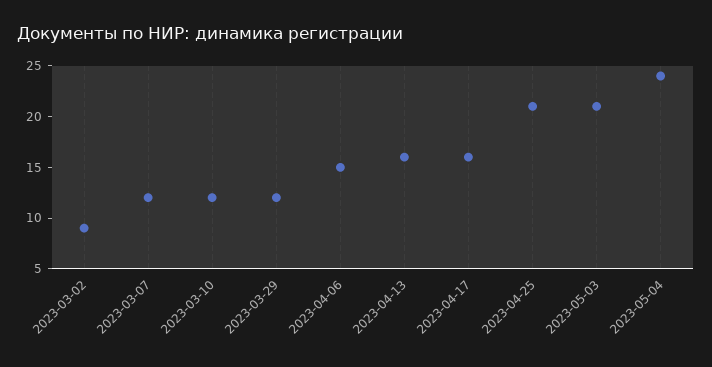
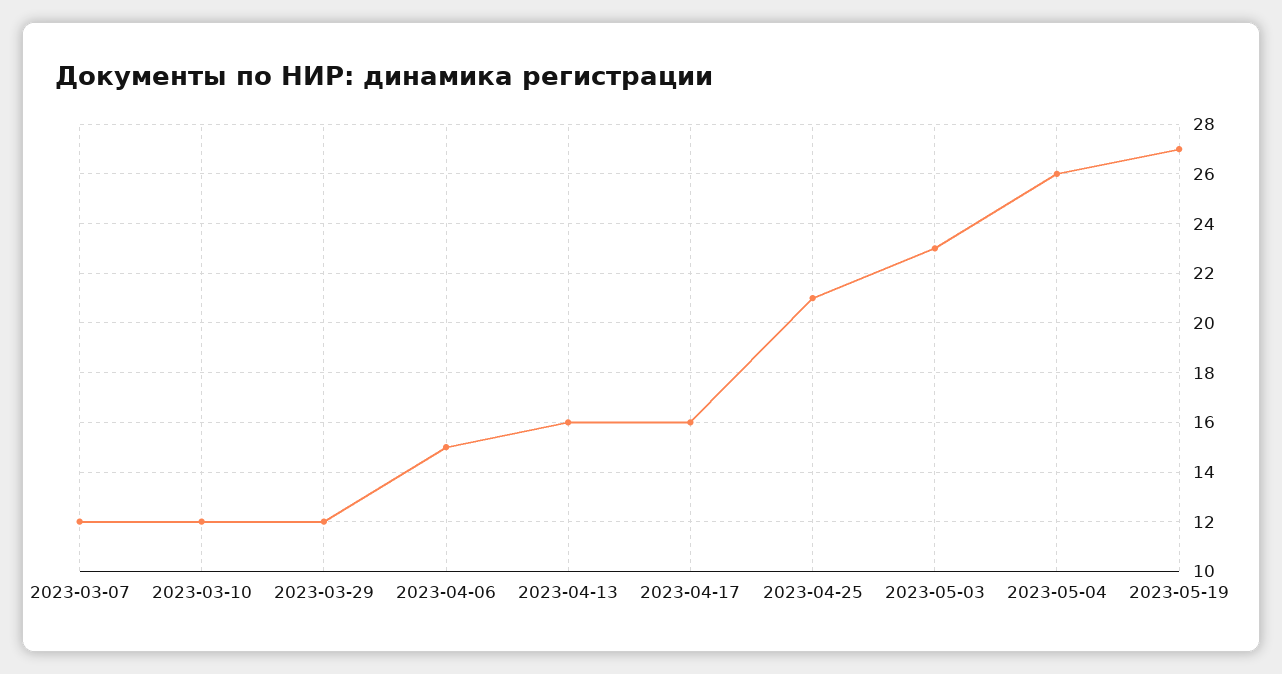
2023-03-02: 9 -> none
2023-05-03: 21 -> 23
2023-05-04: 24 -> 26
2023-05-19: none -> 27

